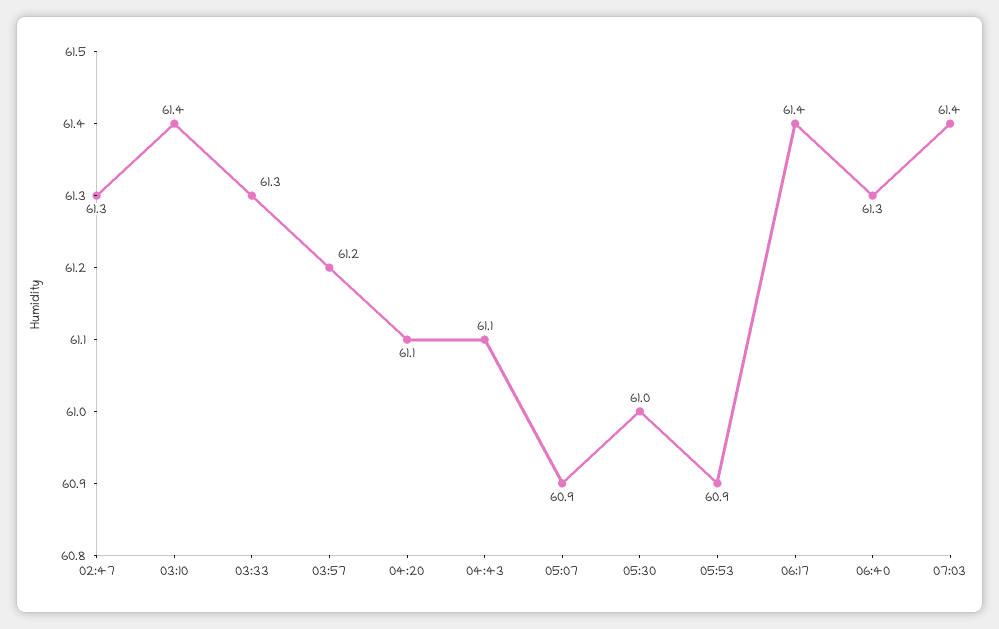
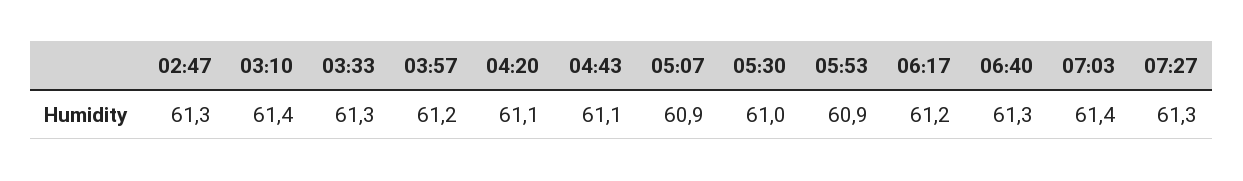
06:17: 61.4 -> 61.2
07:27: none -> 61.3

